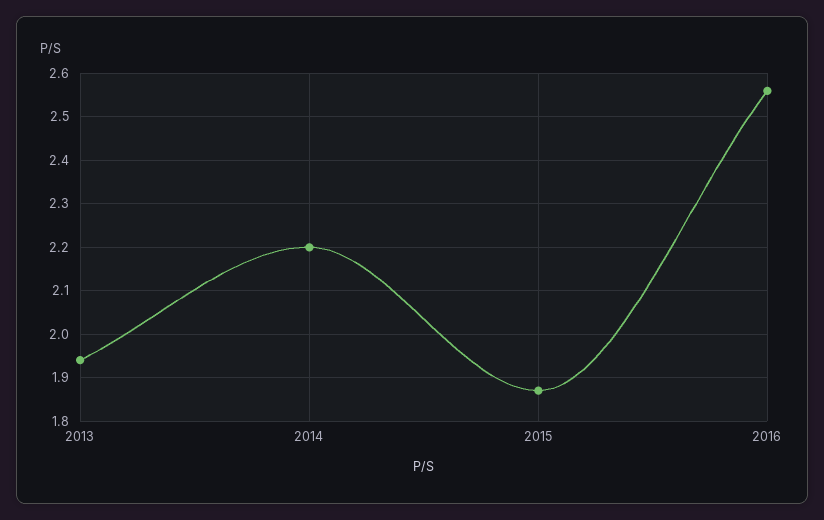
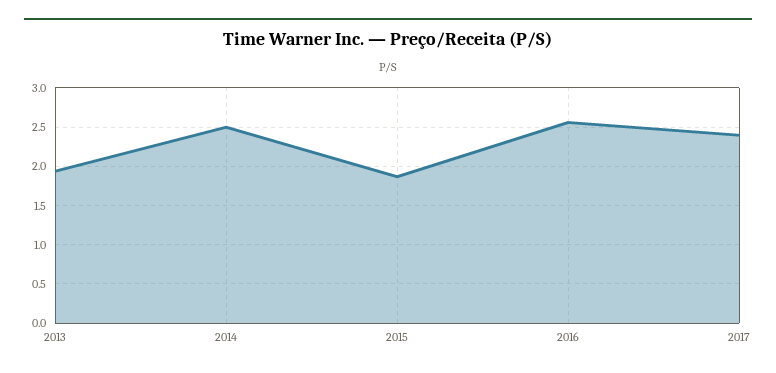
2014: 2.2 -> 2.5
2017: none -> 2.4

